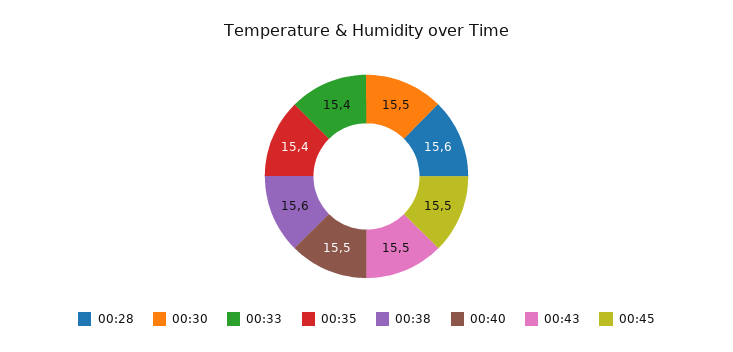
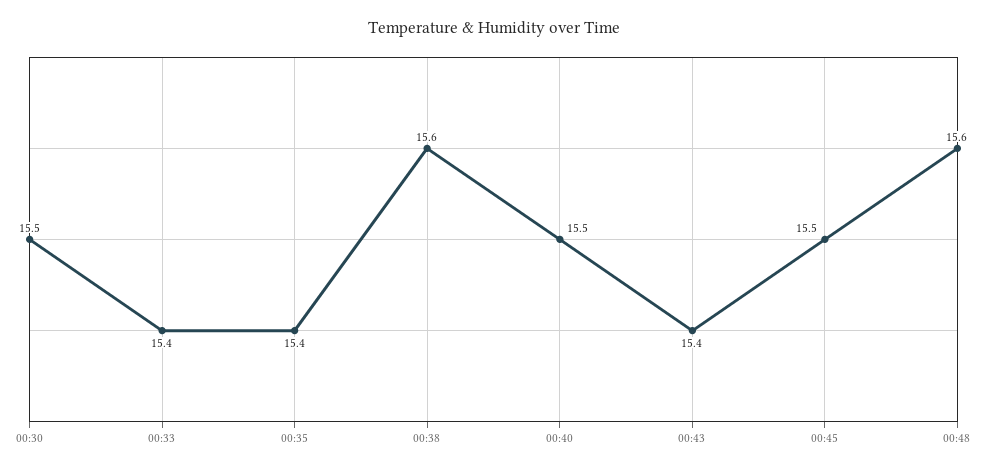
00:28: 15.6 -> none
00:43: 15.5 -> 15.4
00:48: none -> 15.6

